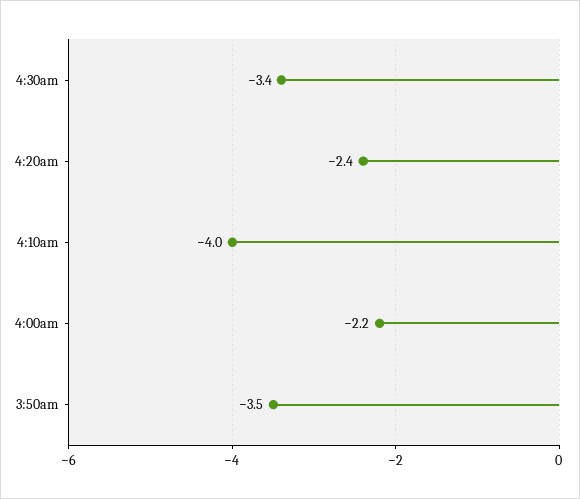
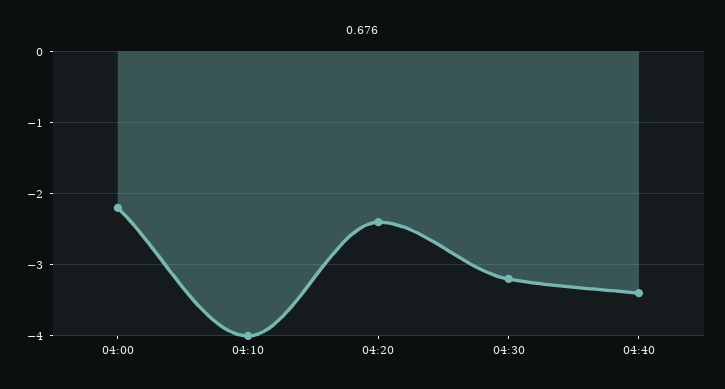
4:30am: -3.4 -> -3.2
3:50am: -3.5 -> none
04:40: none -> -3.4

